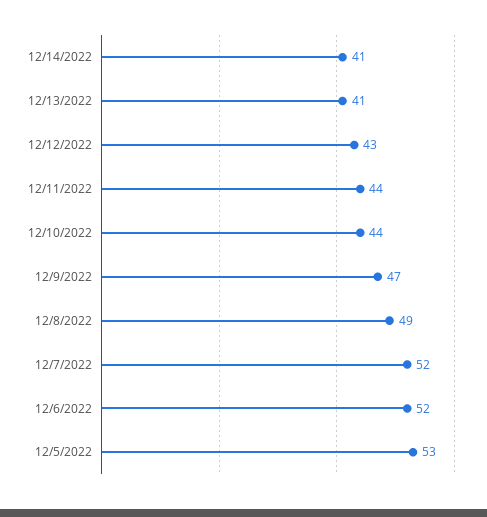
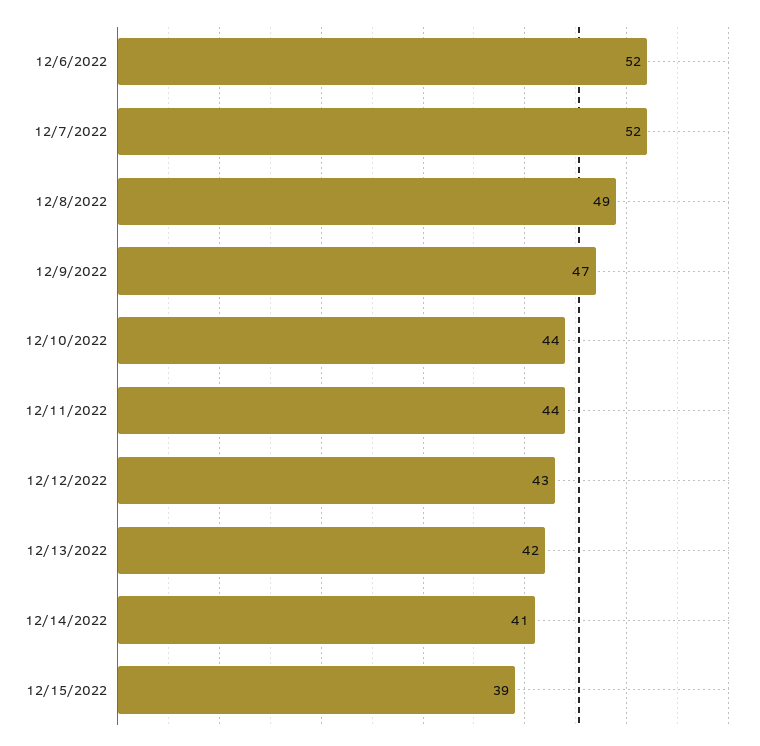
12/13/2022: 41 -> 42
12/5/2022: 53 -> none
12/15/2022: none -> 39

